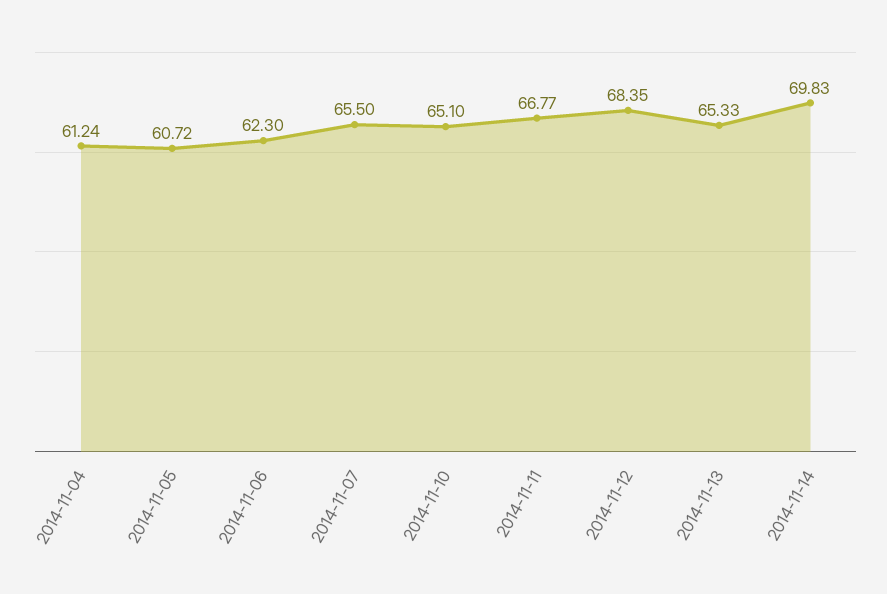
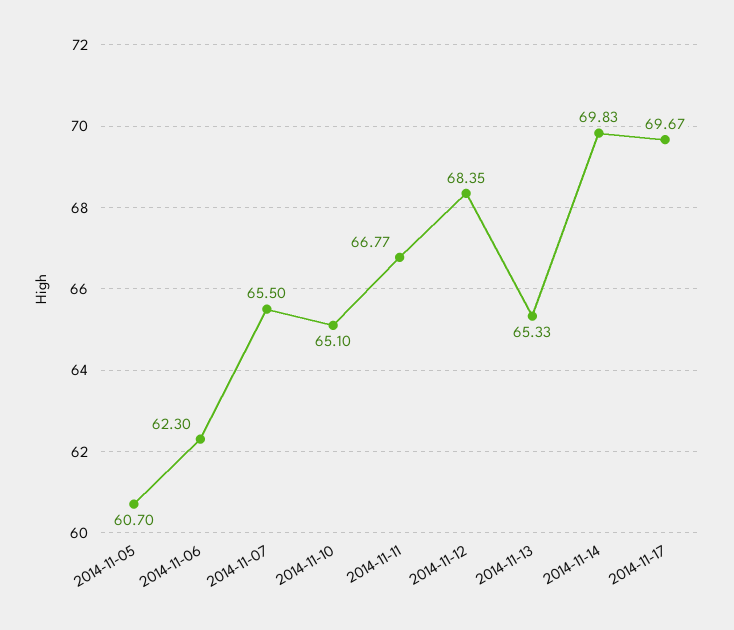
2014-11-04: 61.24 -> none
2014-11-05: 60.72 -> 60.7
2014-11-17: none -> 69.67

